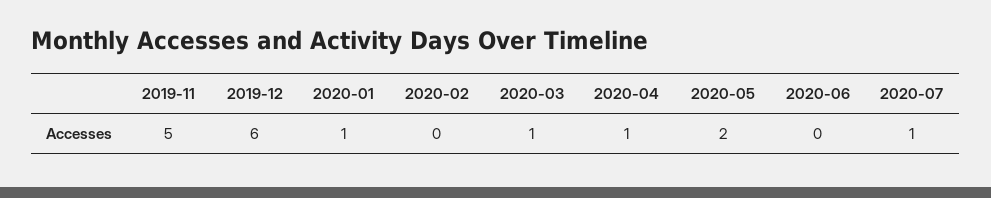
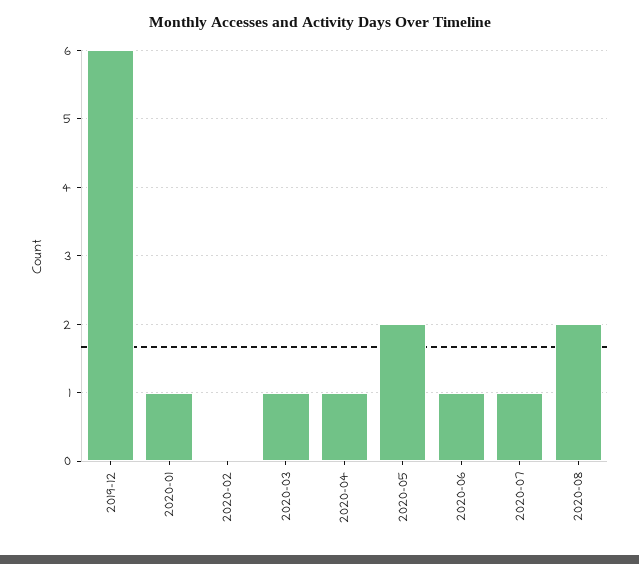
2019-11: 5 -> none
2020-06: 0 -> 1
2020-08: none -> 2

